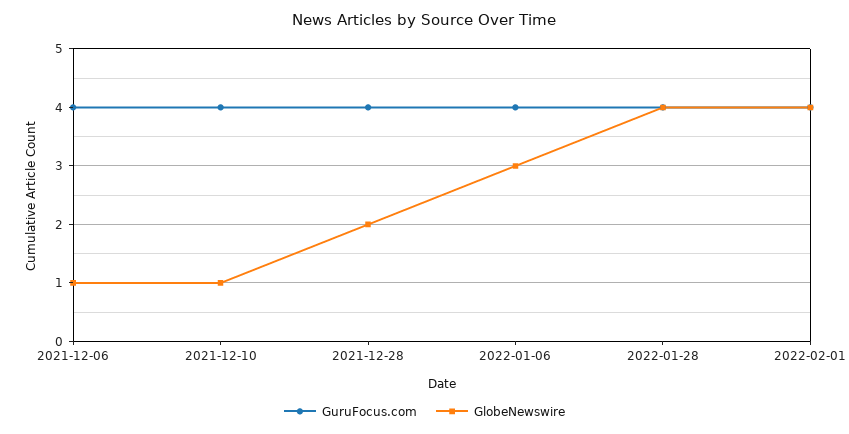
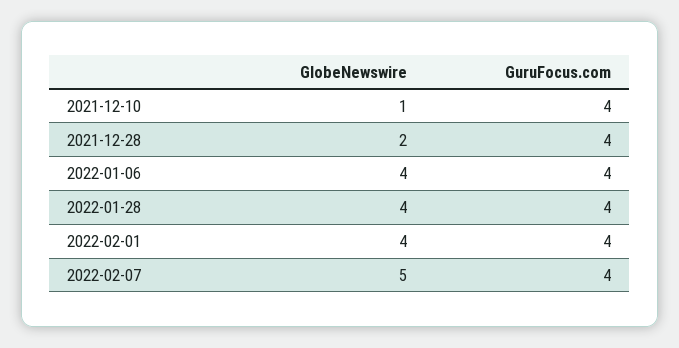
GuruFocus.com, 2021-12-06: 4 -> none
GlobeNewswire, 2021-12-06: 1 -> none
GlobeNewswire, 2022-01-06: 3 -> 4
GlobeNewswire, 2022-02-07: none -> 5
GuruFocus.com, 2022-02-07: none -> 4

